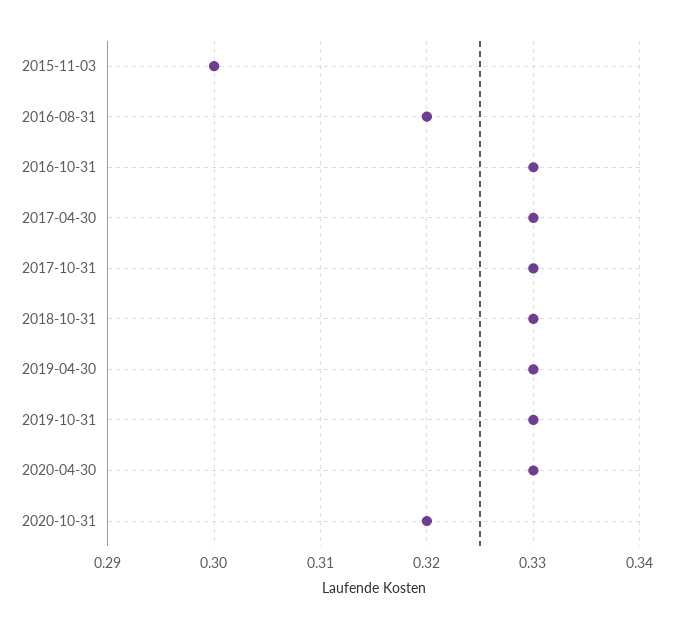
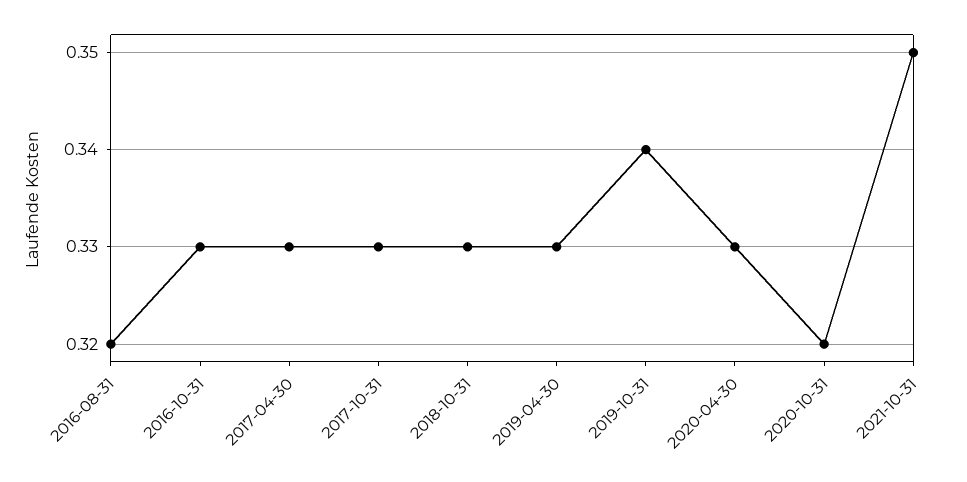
2015-11-03: 0.3 -> none
2019-10-31: 0.33 -> 0.34
2021-10-31: none -> 0.35

